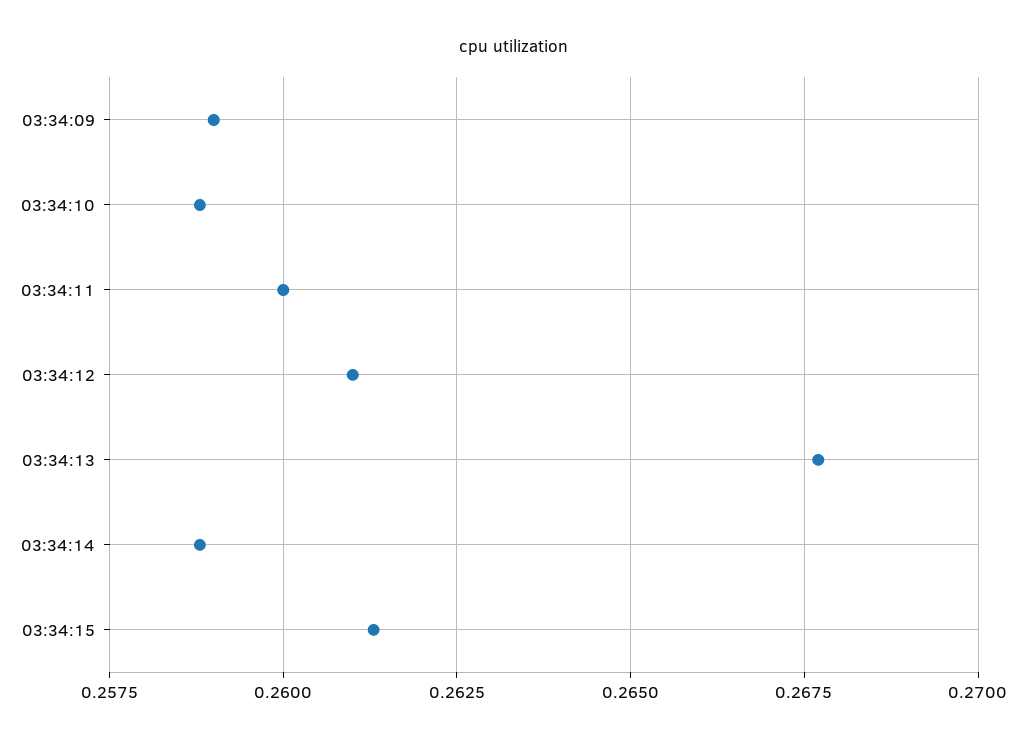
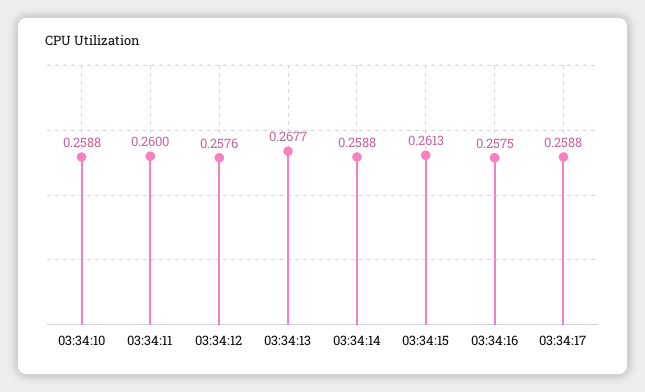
03:34:09: 0.259 -> none
03:34:12: 0.261 -> 0.2576
03:34:16: none -> 0.2575
03:34:17: none -> 0.2588

